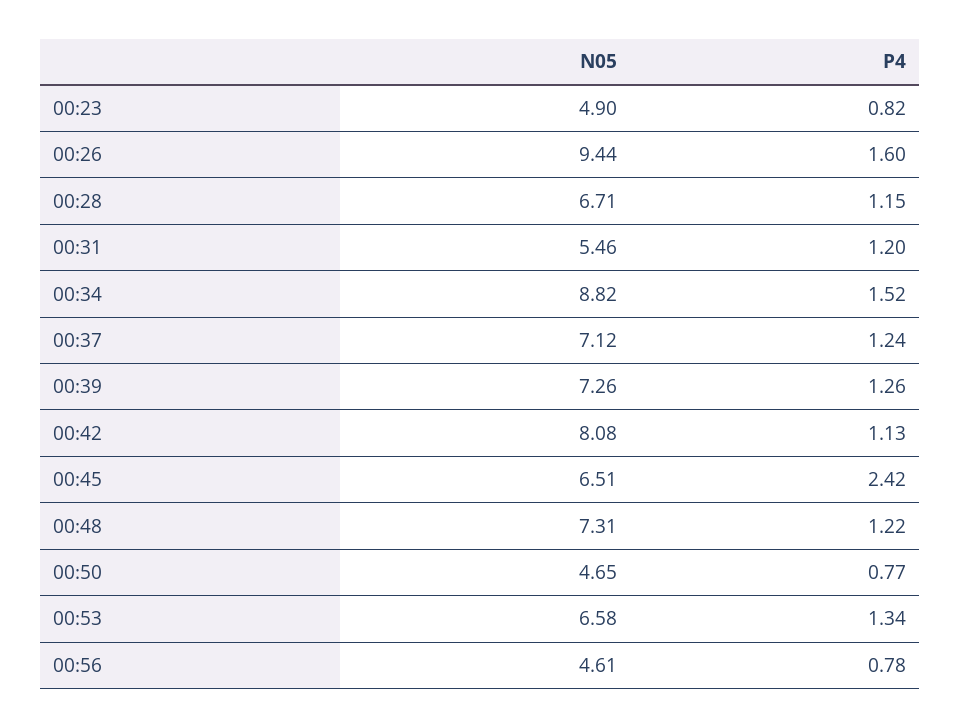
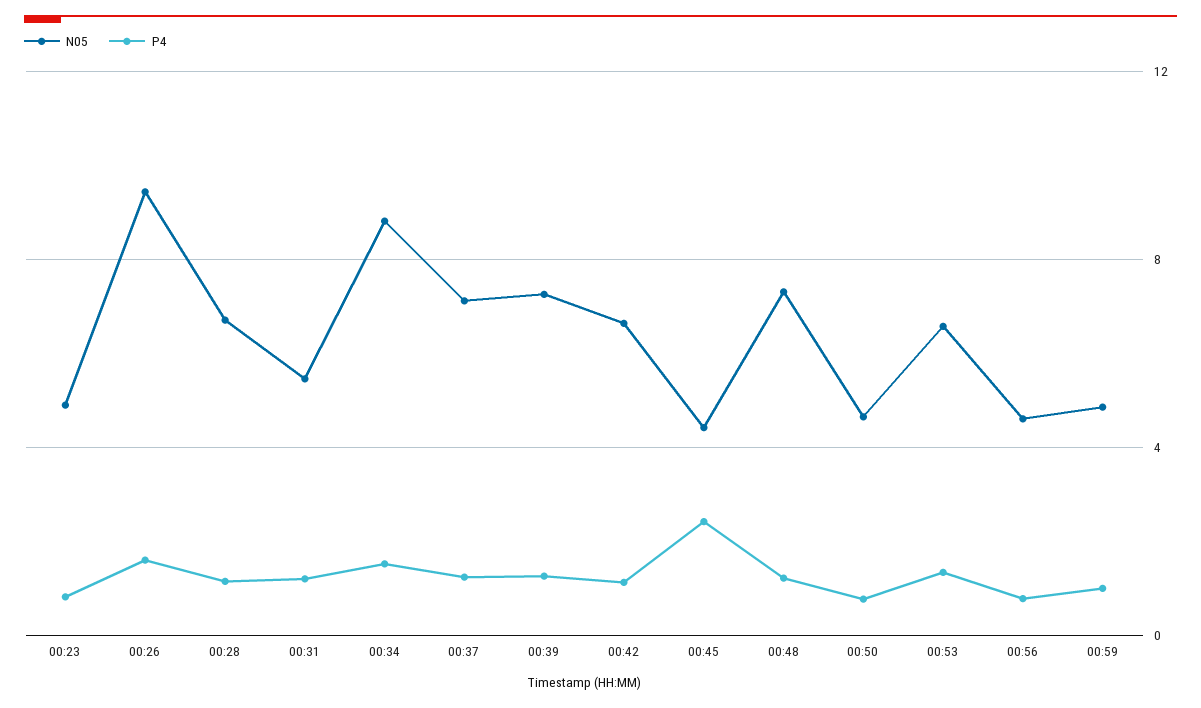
N05, 00:42: 8.08 -> 6.5
N05, 00:45: 6.51 -> 4.5
N05, 00:59: none -> 5
P4, 00:59: none -> 1

